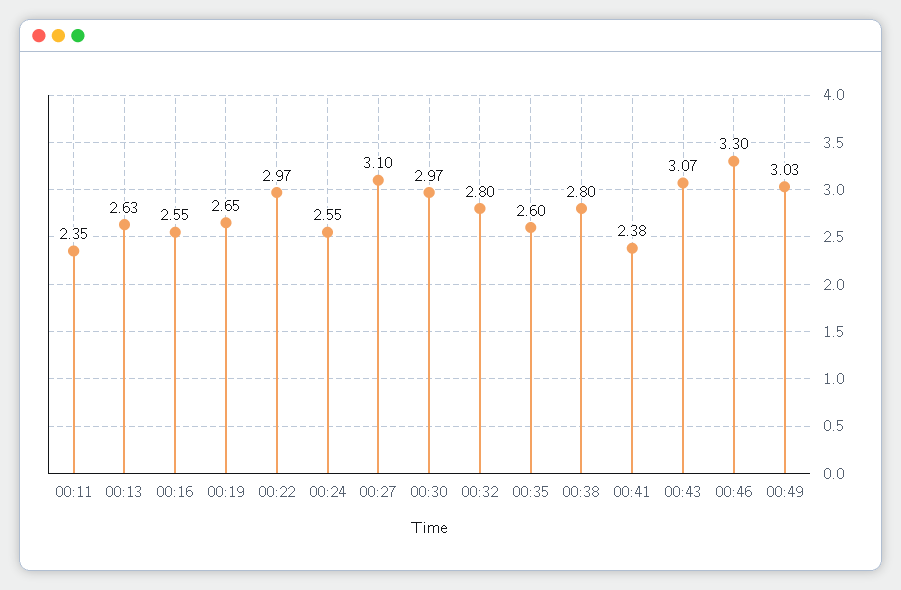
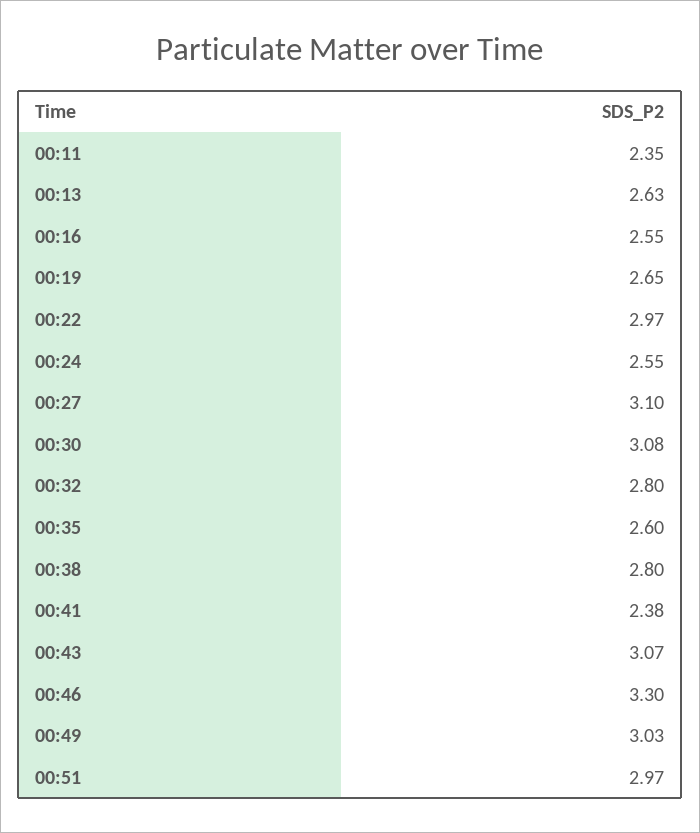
00:30: 2.97 -> 3.08
00:51: none -> 2.97

